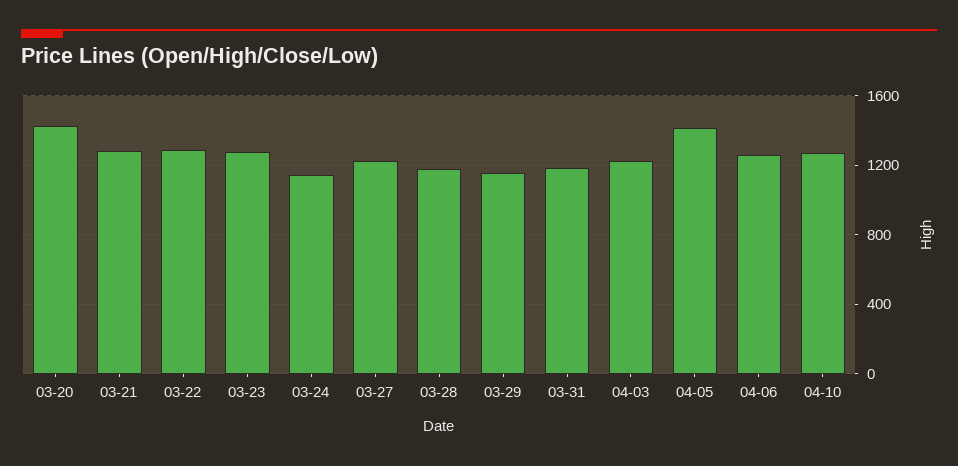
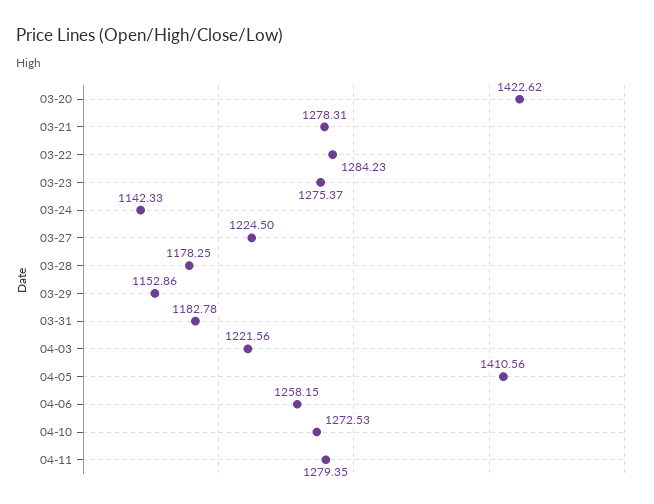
04-11: none -> 1279.35

